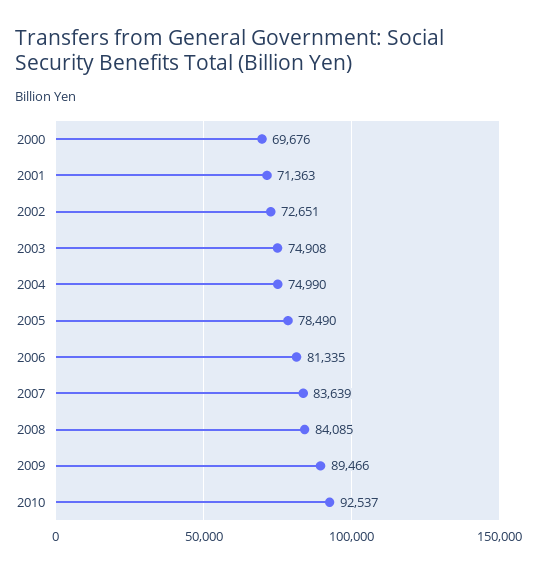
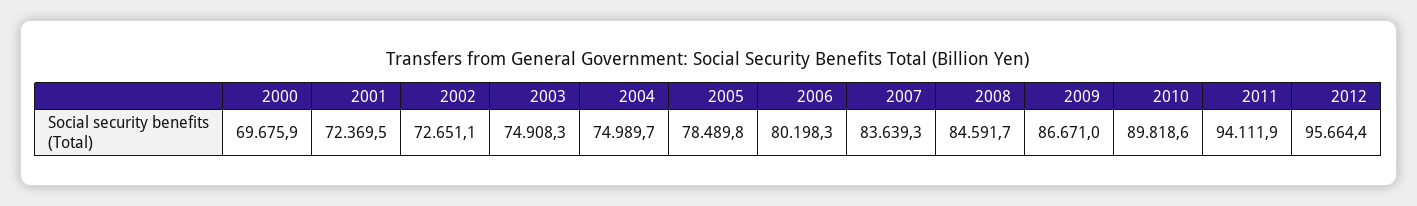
2001: 71363 -> 72369.5
2006: 81335 -> 80198.3
2008: 84085 -> 84591.7
2009: 89466 -> 86671
2010: 92537 -> 89818.6
2011: none -> 94111.9
2012: none -> 95664.4

